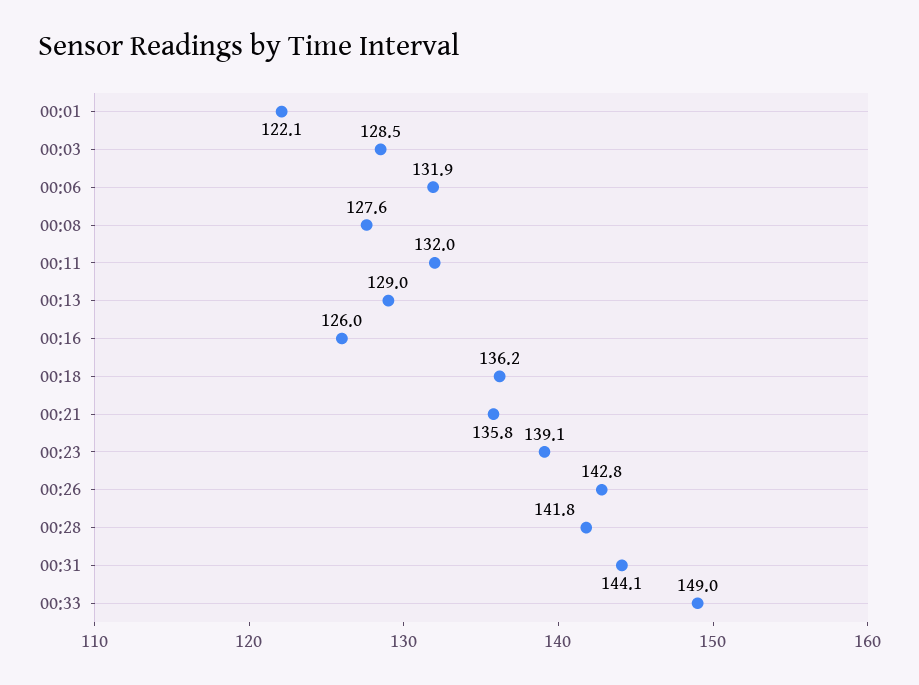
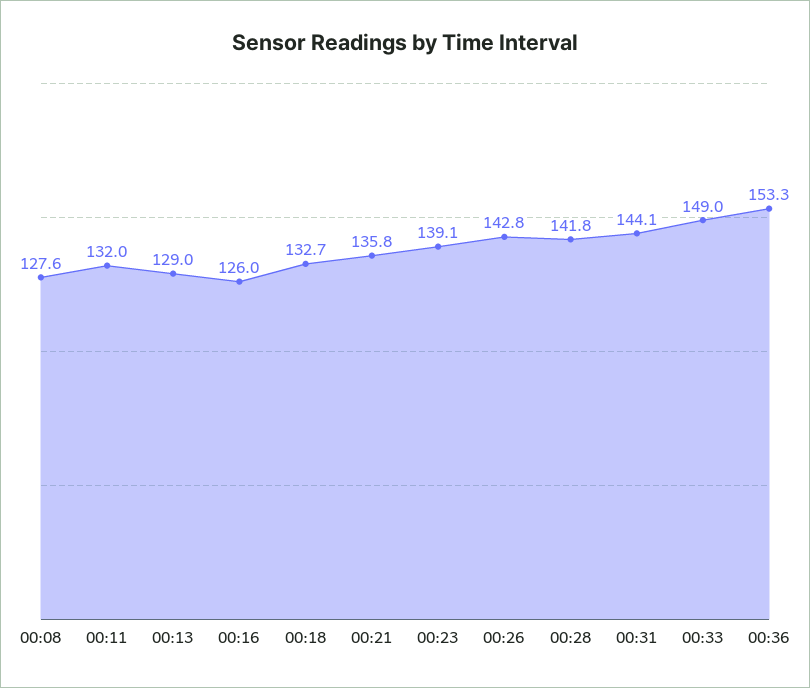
00:01: 122.1 -> none
00:03: 128.5 -> none
00:06: 131.9 -> none
00:18: 136.2 -> 132.7
00:36: none -> 153.3

